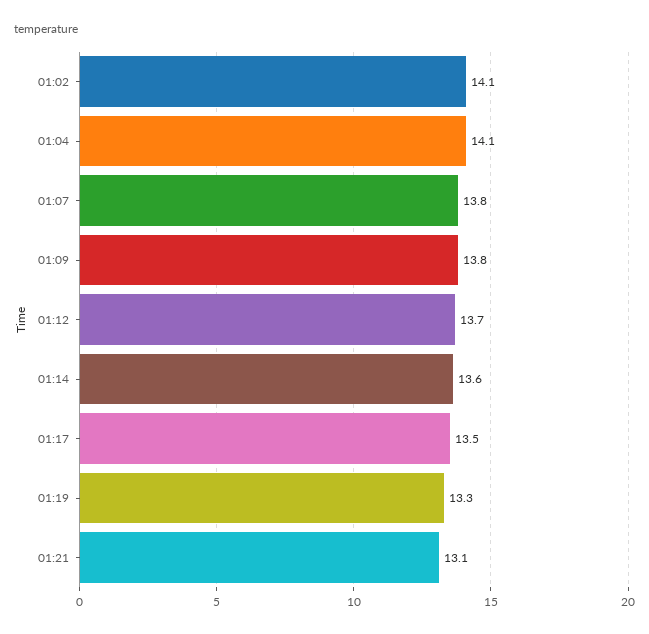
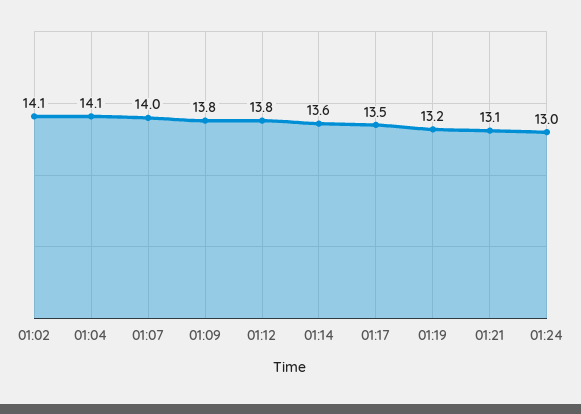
01:07: 13.8 -> 14
01:12: 13.7 -> 13.8
01:19: 13.3 -> 13.2
01:24: none -> 13

